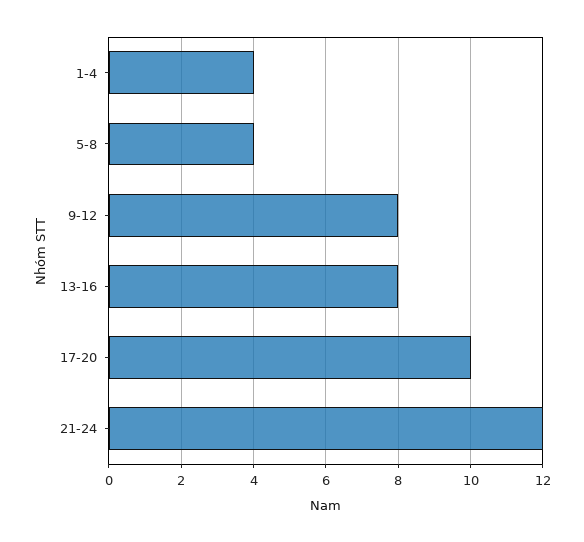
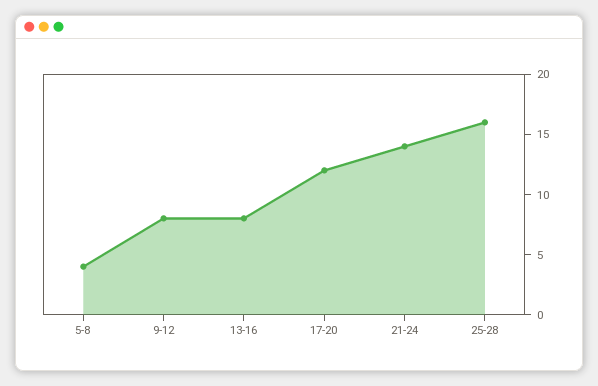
1-4: 4 -> none
17-20: 10 -> 12
21-24: 12 -> 14
25-28: none -> 16

